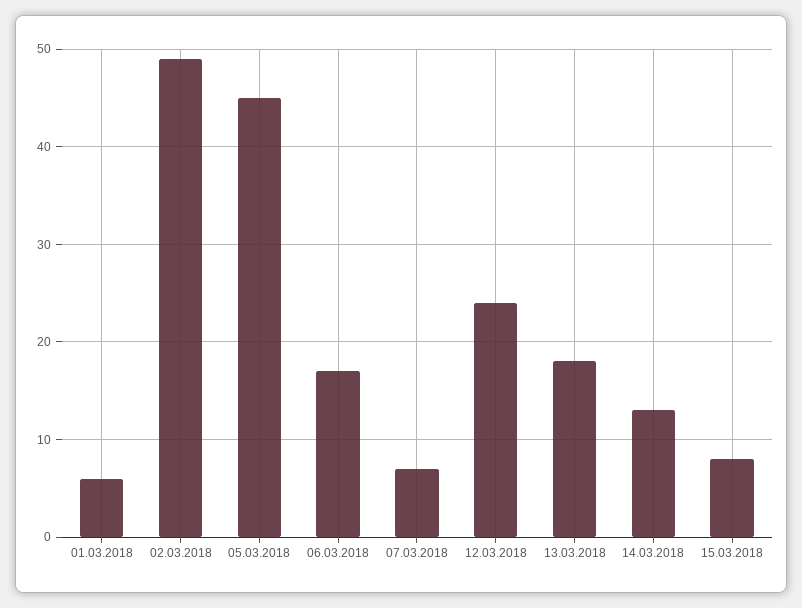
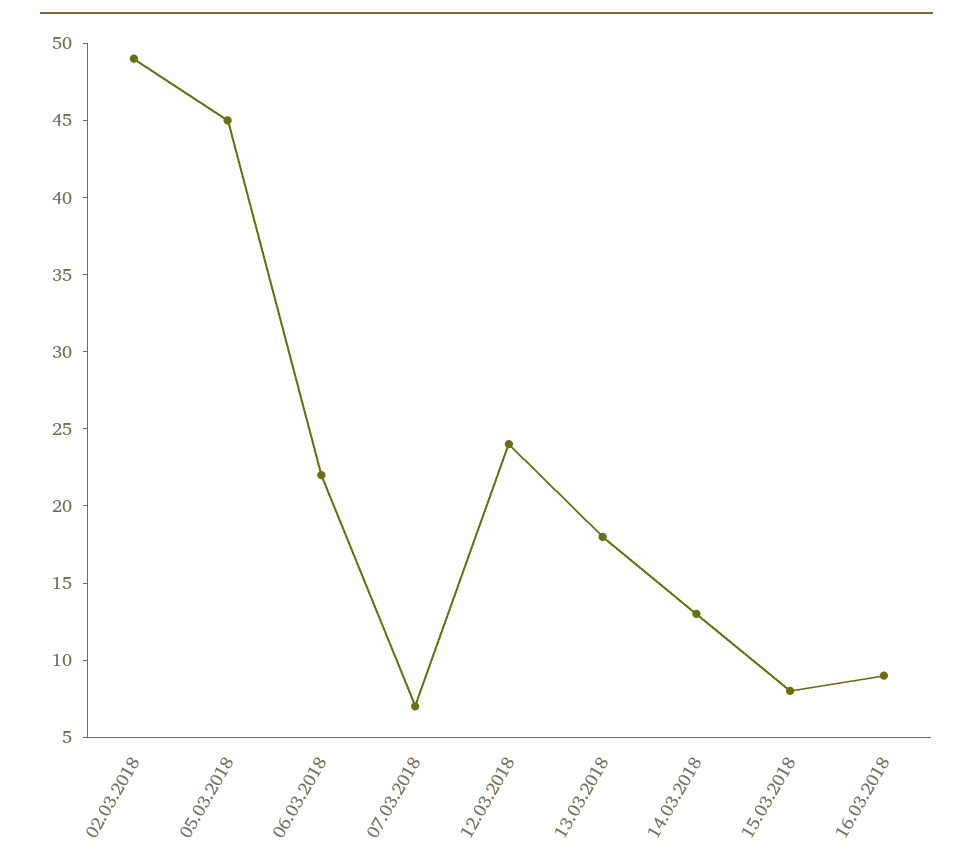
01.03.2018: 6 -> none
06.03.2018: 17 -> 22
16.03.2018: none -> 9

